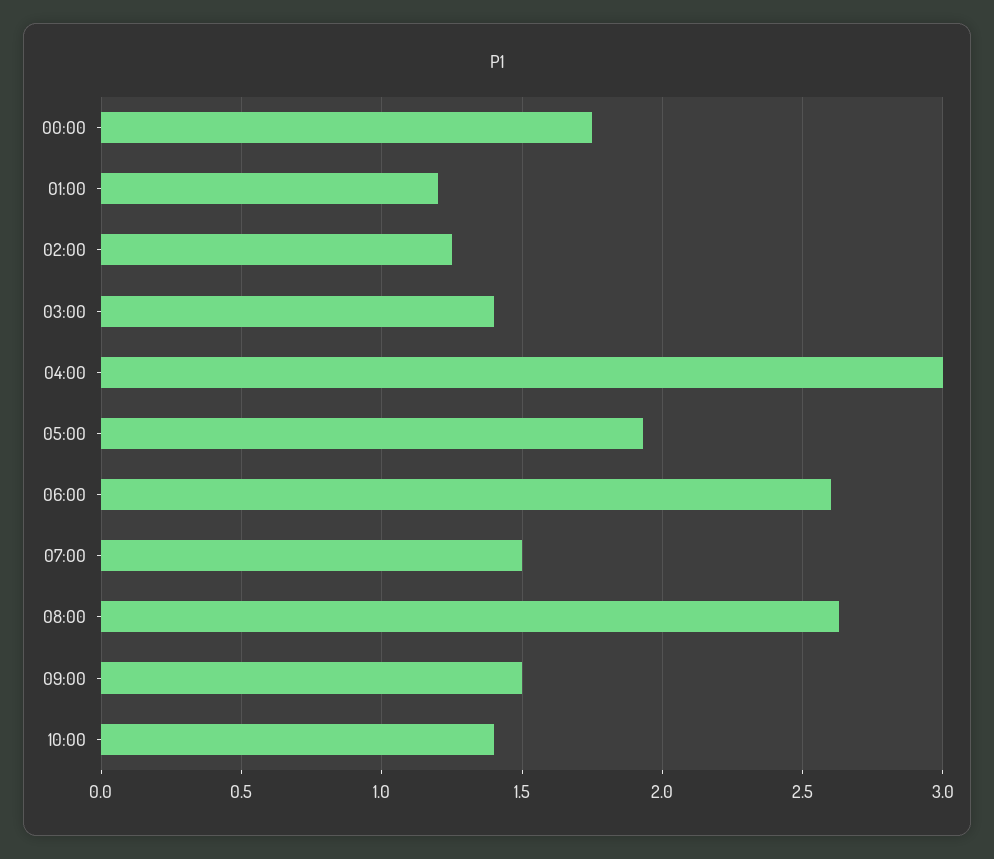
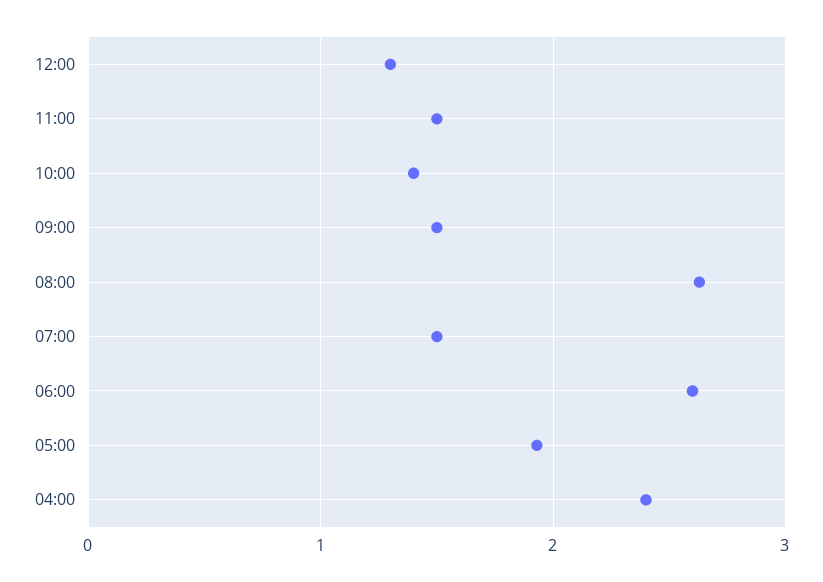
00:00: 1.75 -> none
01:00: 1.2 -> none
02:00: 1.25 -> none
03:00: 1.4 -> none
04:00: 3 -> 2.4
12:00: none -> 1.3
11:00: none -> 1.5

